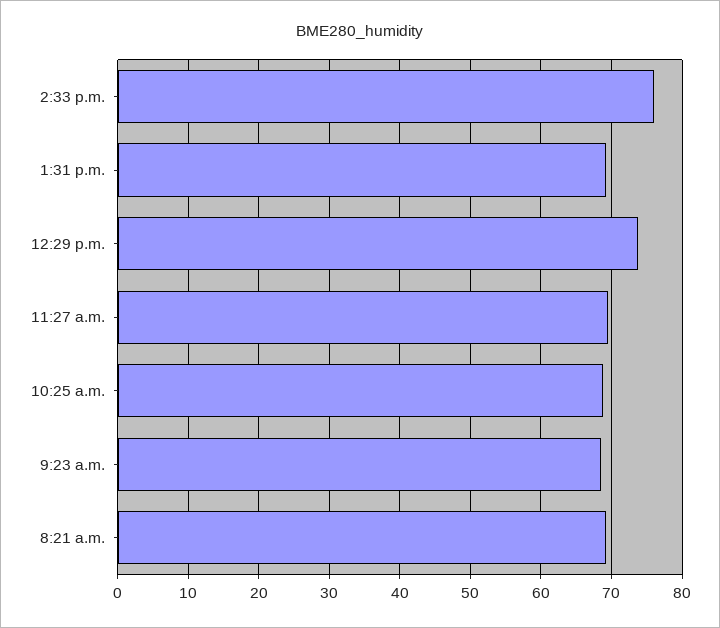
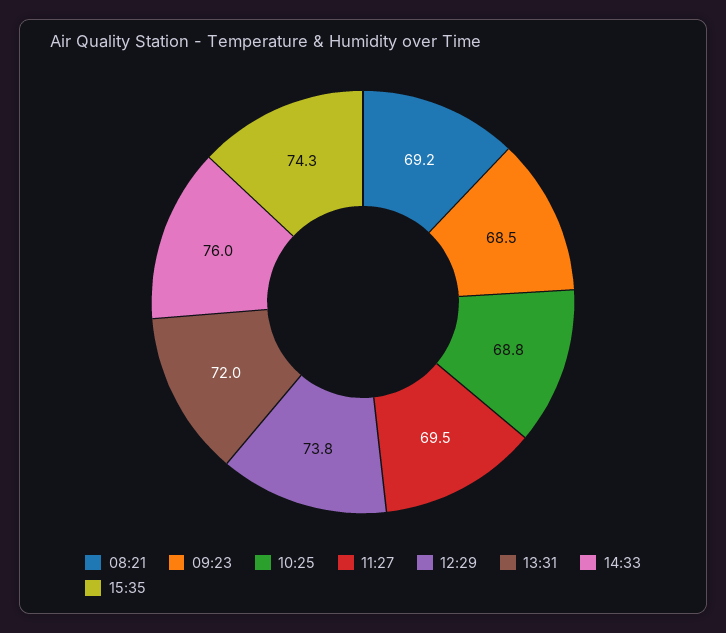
1:31 p.m.: 69 -> 72
15:35: none -> 74.3

